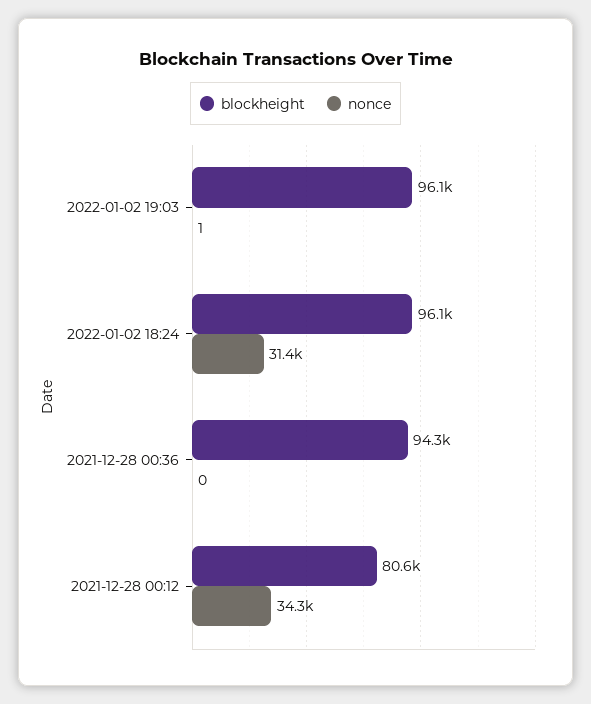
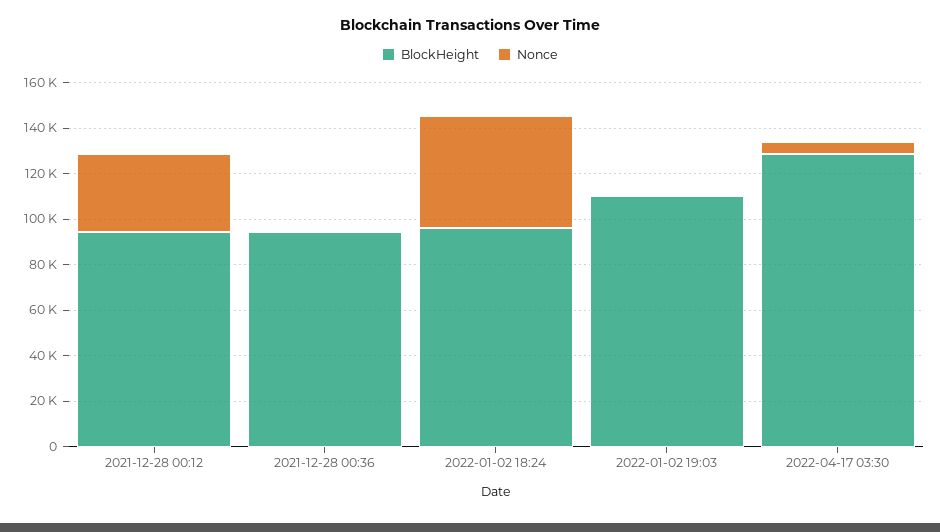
blockheight, 2022-01-02 19:03: 96100 -> 110000
nonce, 2022-01-02 18:24: 31400 -> 50000
blockheight, 2021-12-28 00:12: 80600 -> 95000
blockheight, 2022-04-17 03:30: none -> 130000
nonce, 2022-04-17 03:30: none -> 5000

